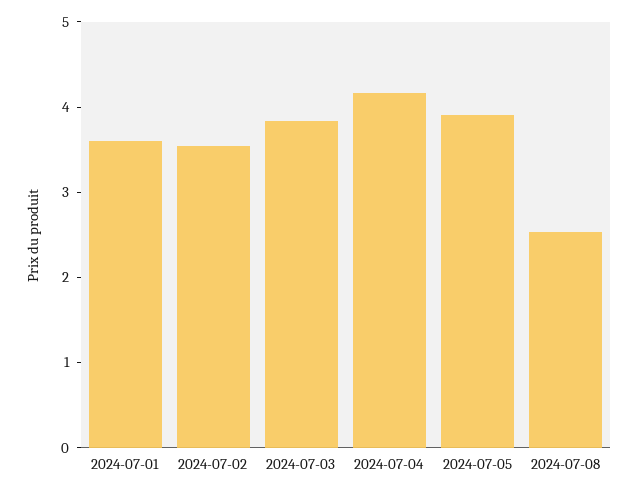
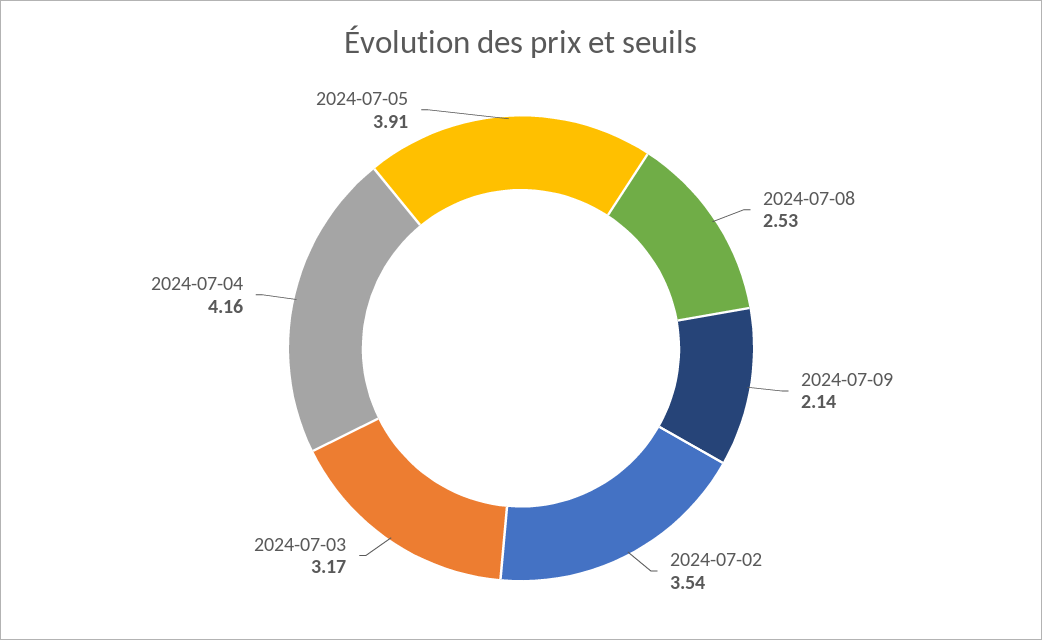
2024-07-01: 3.6 -> none
2024-07-03: 3.8 -> 3.17
2024-07-09: none -> 2.14

